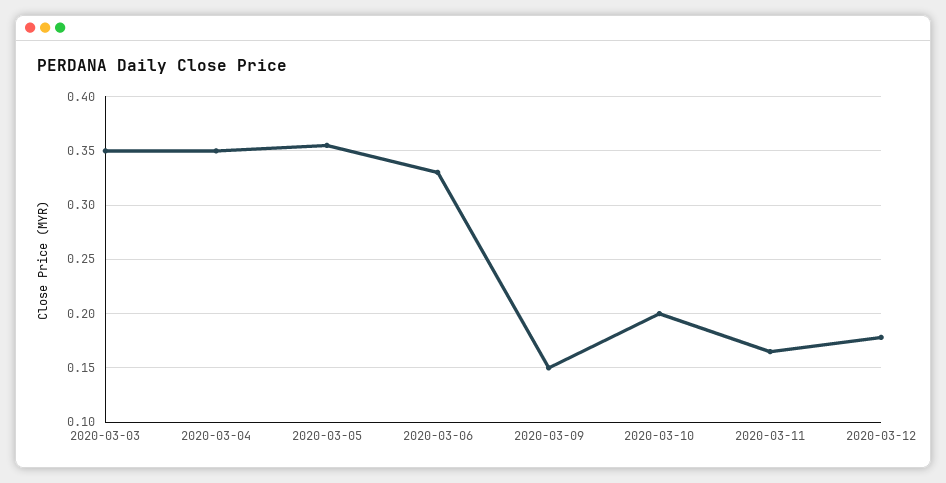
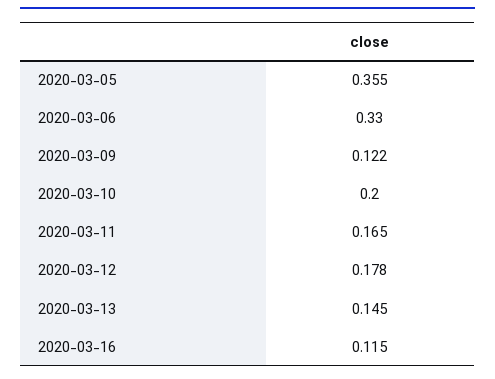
2020-03-03: 0.35 -> none
2020-03-04: 0.35 -> none
2020-03-09: 0.15 -> 0.122
2020-03-13: none -> 0.145
2020-03-16: none -> 0.115

